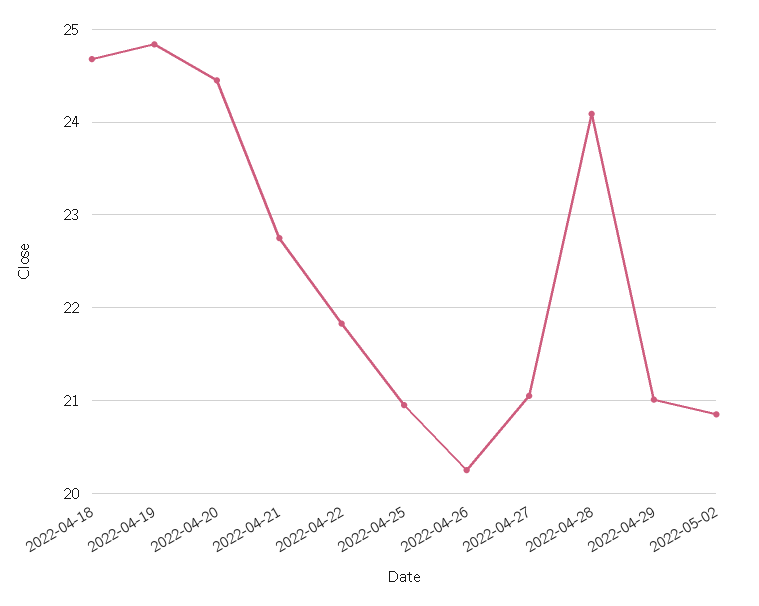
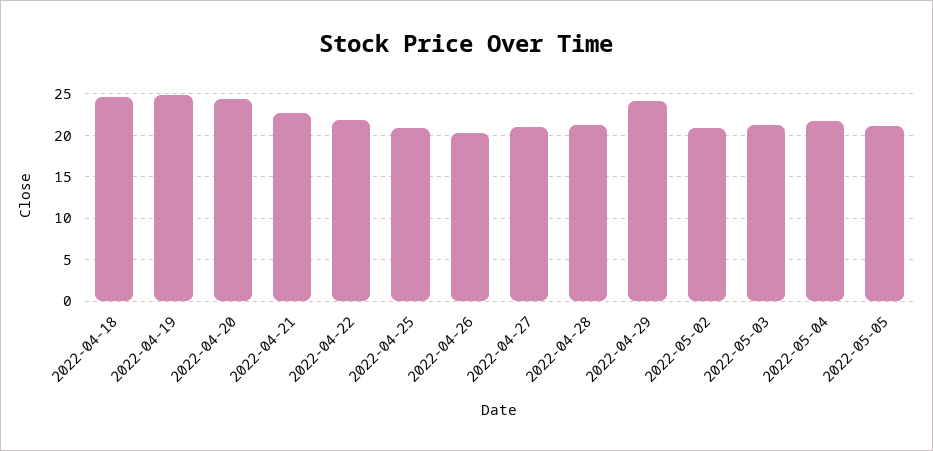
2022-04-28: 24.1 -> 21
2022-04-29: 21 -> 24
2022-05-03: none -> 21
2022-05-04: none -> 22
2022-05-05: none -> 21

